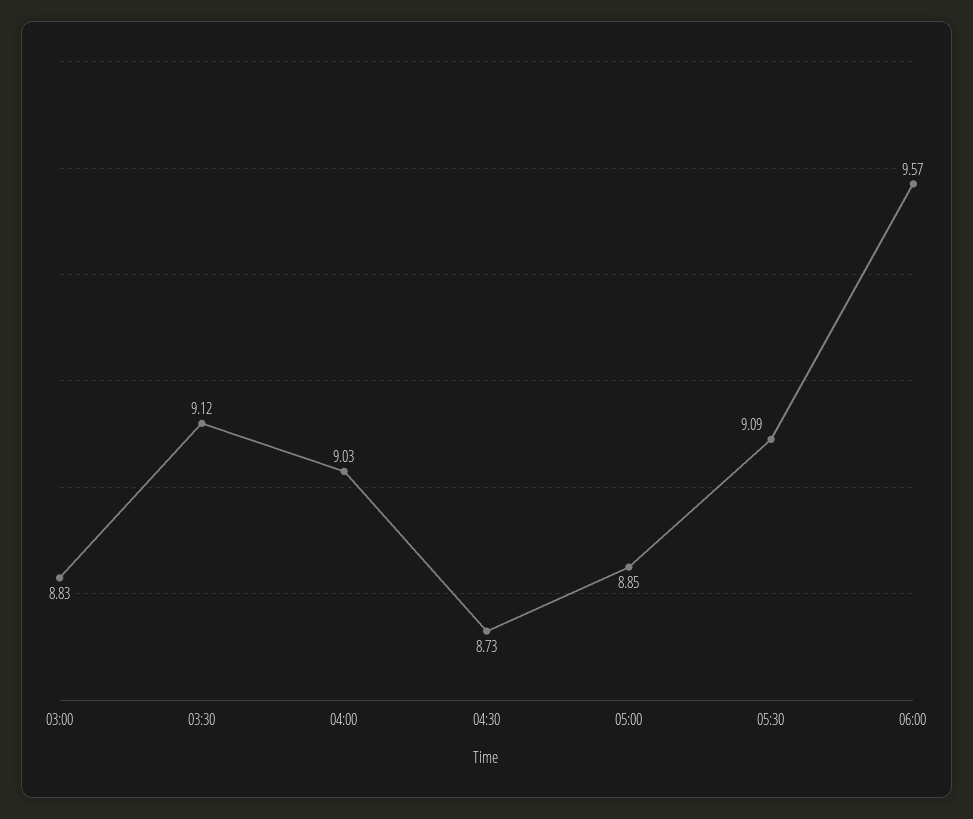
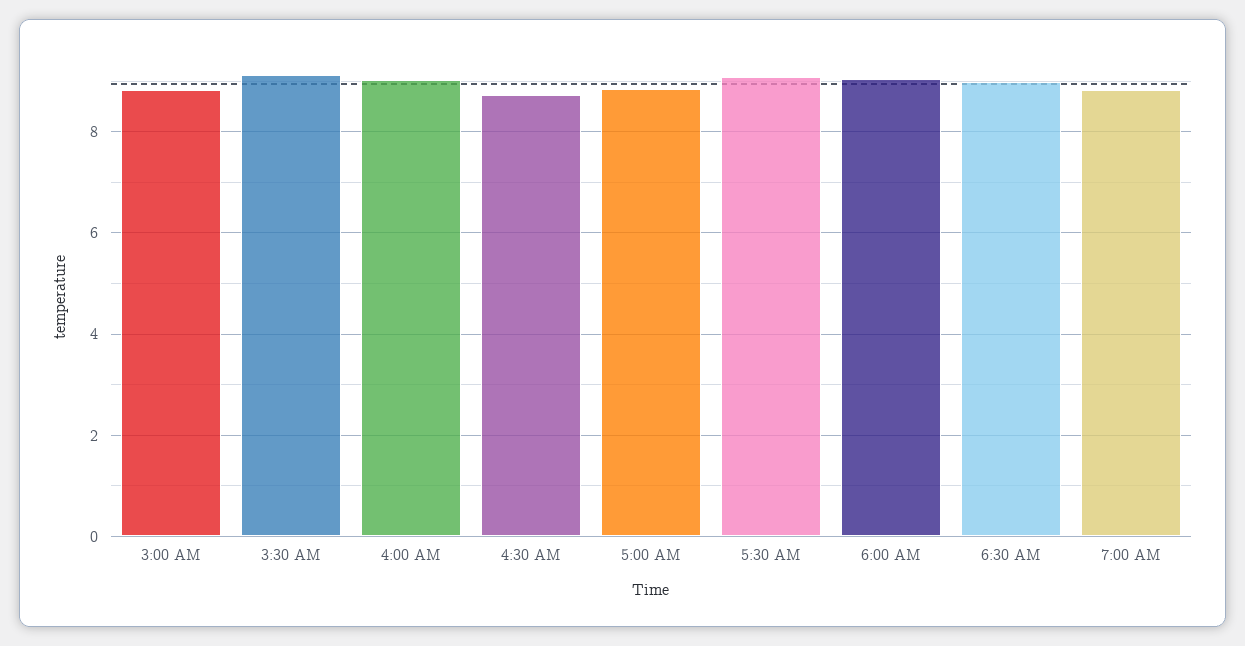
06:00: 9.57 -> 9
6:30 AM: none -> 9
7:00 AM: none -> 8.8

